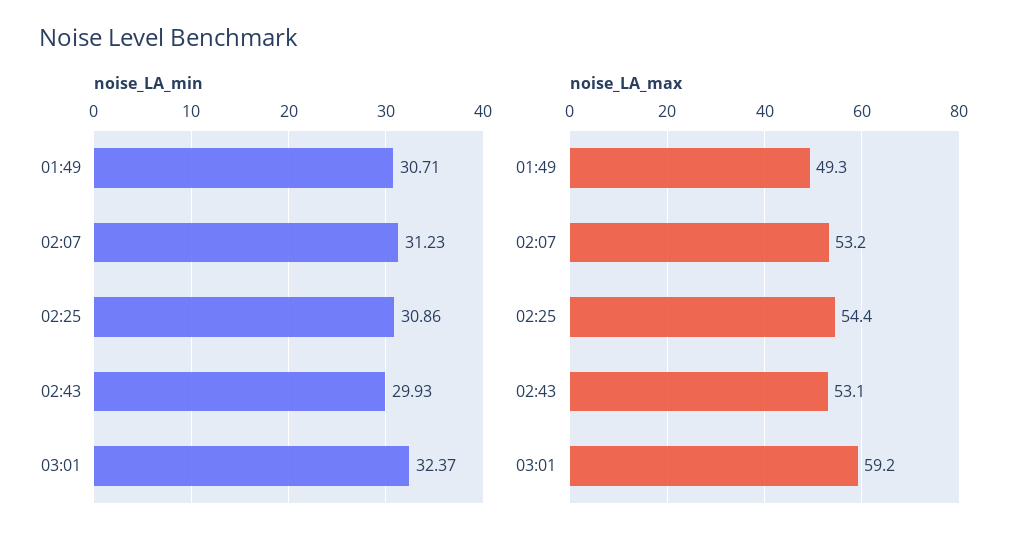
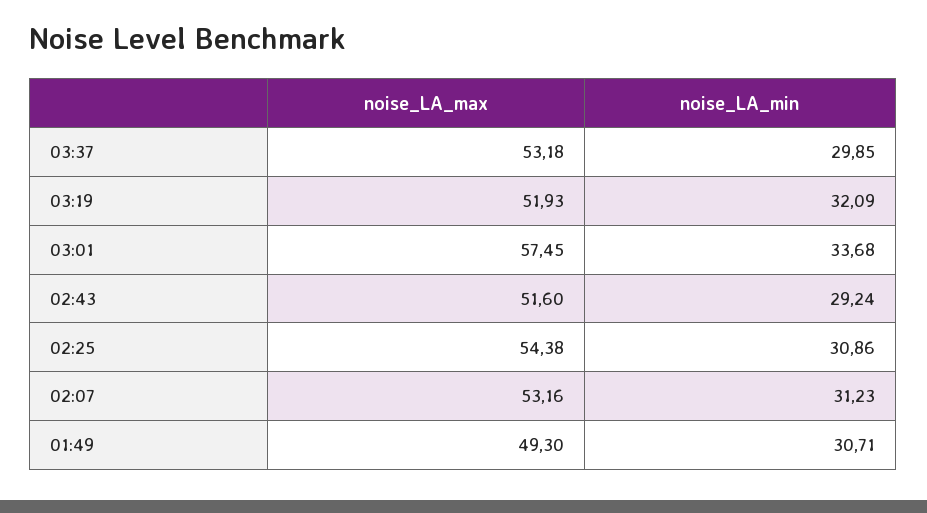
noise_LA_min, 02:43: 29.93 -> 29.24
noise_LA_min, 03:01: 32.37 -> 33.68
noise_LA_max, 02:43: 53.1 -> 51.6
noise_LA_max, 03:01: 59.2 -> 57.45
noise_LA_max, 03:37: none -> 53.18
noise_LA_min, 03:37: none -> 29.85
noise_LA_max, 03:19: none -> 51.93
noise_LA_min, 03:19: none -> 32.09

